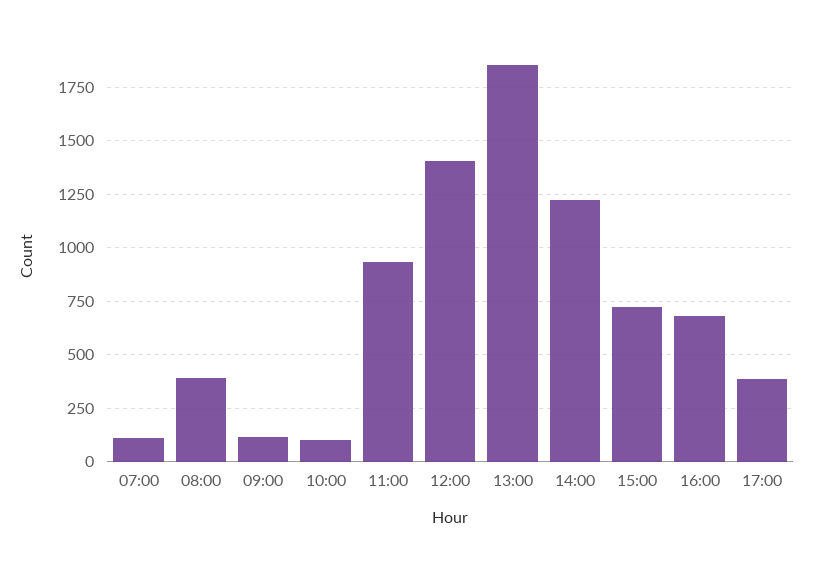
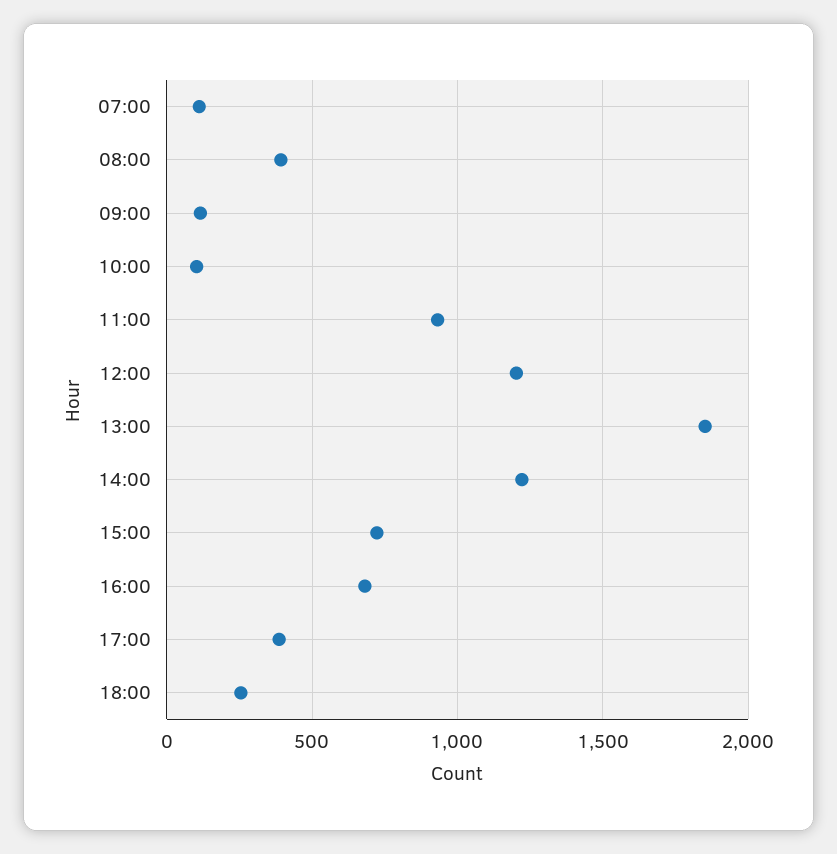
12:00: 1400 -> 1200
18:00: none -> 250

